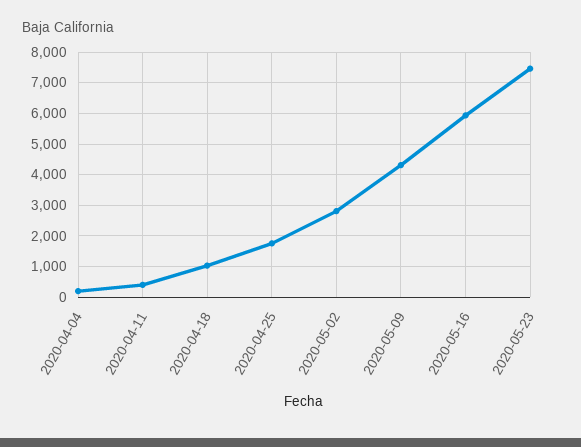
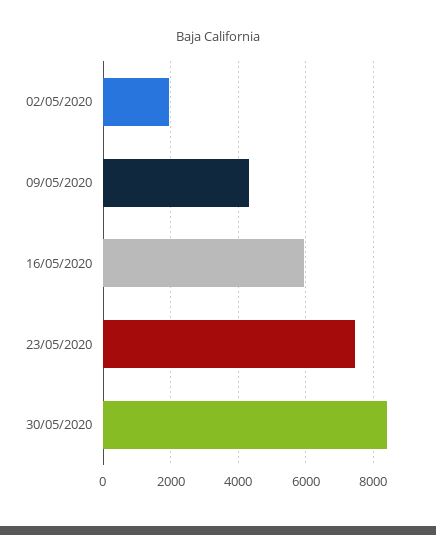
2020-04-04: 200 -> none
2020-04-11: 400 -> none
2020-04-18: 1000 -> none
2020-04-25: 1800 -> none
2020-05-02: 2800 -> 2000
30/05/2020: none -> 8400

